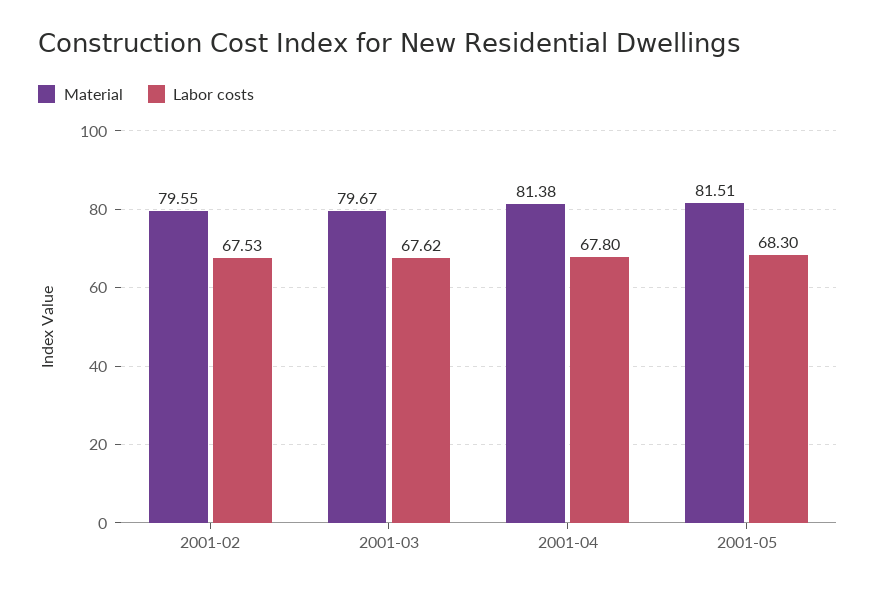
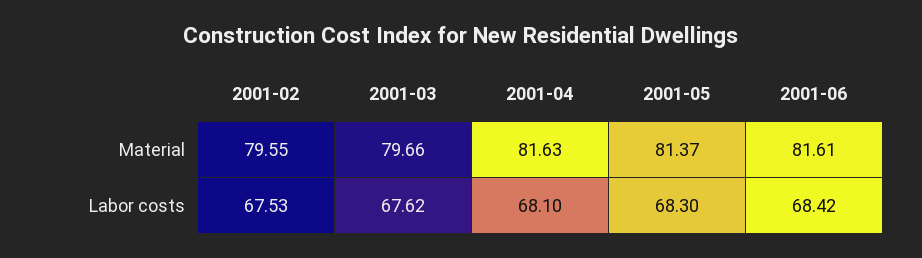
Material, 2001-03: 79.67 -> 79.66
Material, 2001-04: 81.38 -> 81.63
Labor costs, 2001-04: 67.8 -> 68.1
Material, 2001-05: 81.51 -> 81.37
Material, 2001-06: none -> 81.61
Labor costs, 2001-06: none -> 68.42

